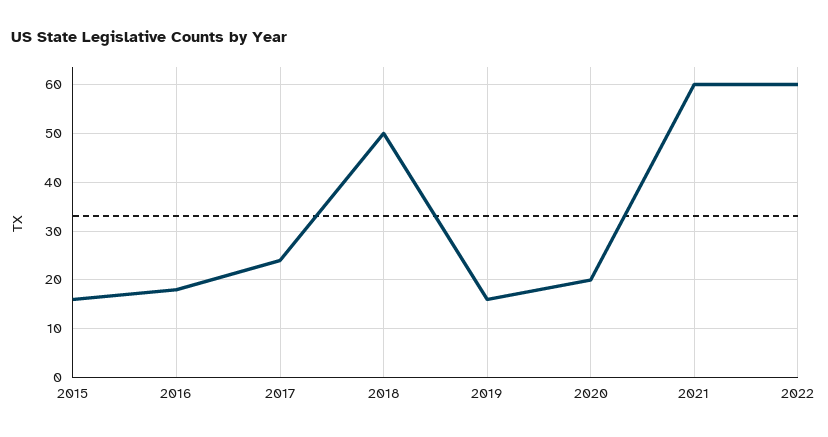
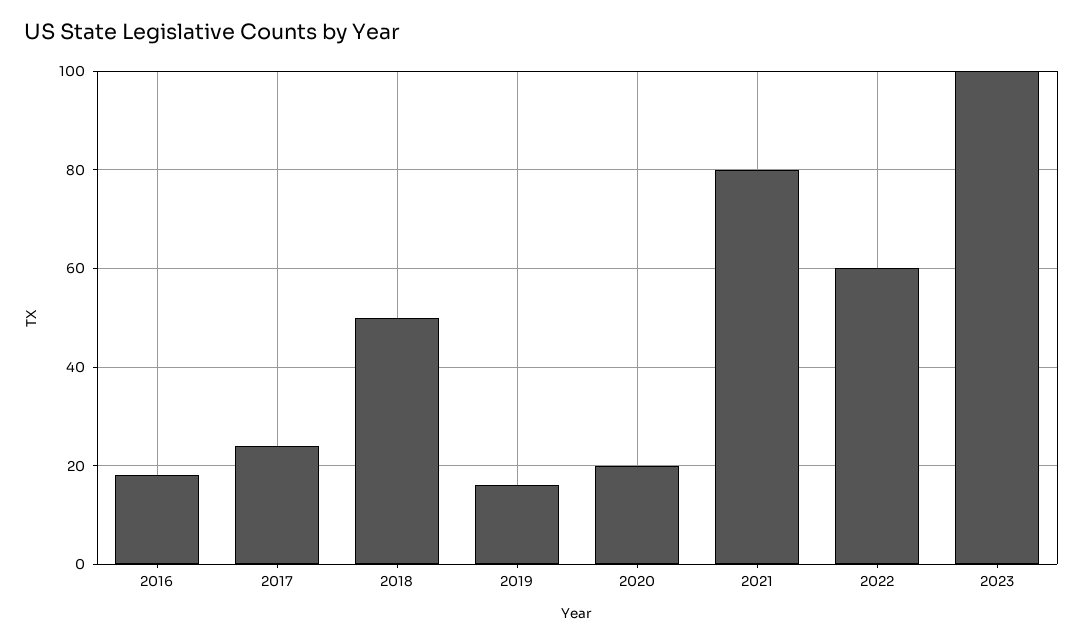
2015: 15 -> none
2021: 60 -> 80
2023: none -> 100

